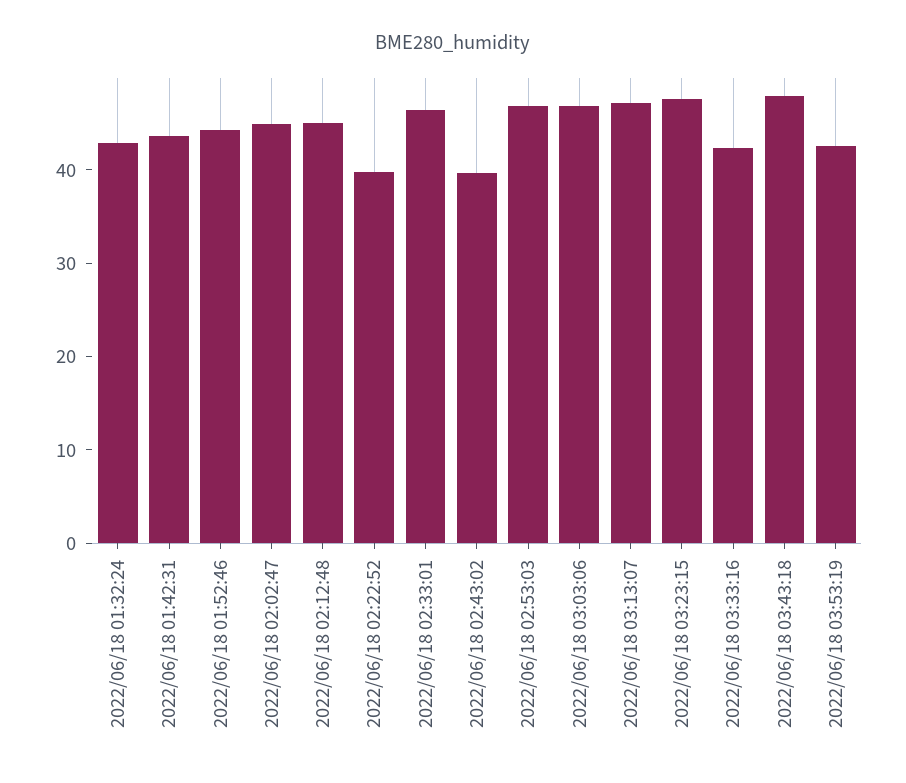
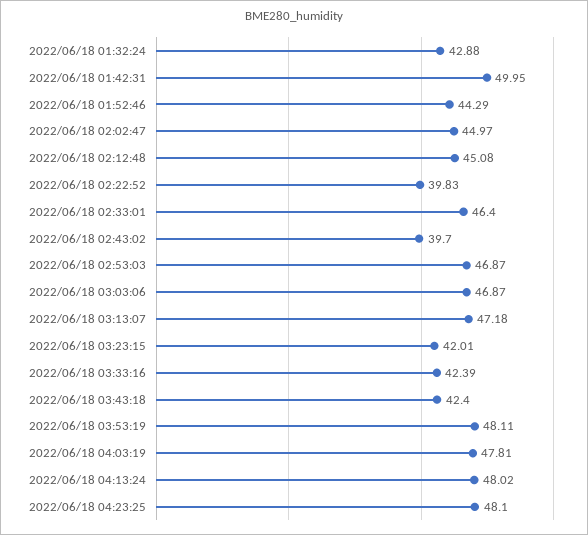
2022/06/18 01:42:31: 44 -> 49.95
2022/06/18 03:23:15: 48 -> 42.01
2022/06/18 03:43:18: 48 -> 42.4
2022/06/18 03:53:19: 42 -> 48.11
2022/06/18 04:03:19: none -> 47.81
2022/06/18 04:13:24: none -> 48.02
2022/06/18 04:23:25: none -> 48.1

